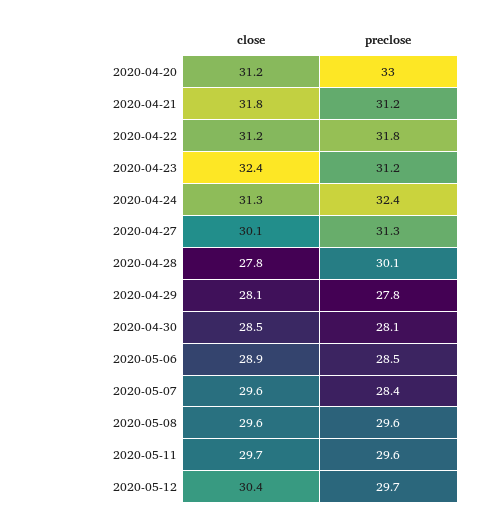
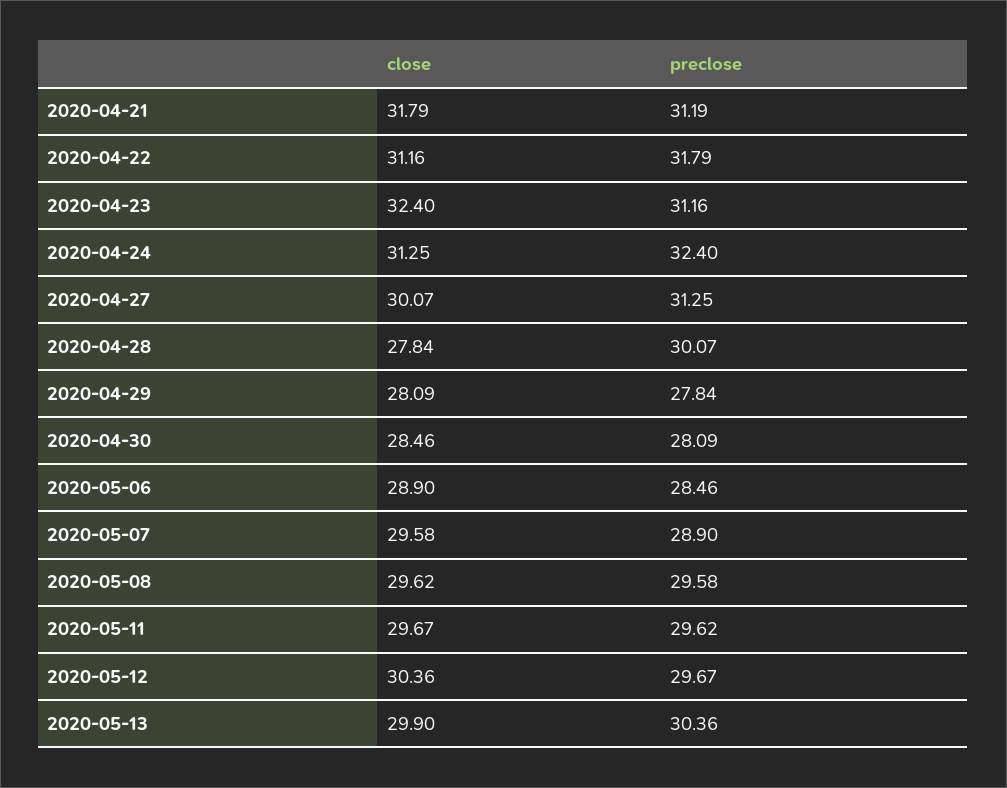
close, 2020-04-20: 31.2 -> none
preclose, 2020-04-20: 33 -> none
preclose, 2020-05-07: 28.4 -> 28.9
close, 2020-05-13: none -> 29.9
preclose, 2020-05-13: none -> 30.36

